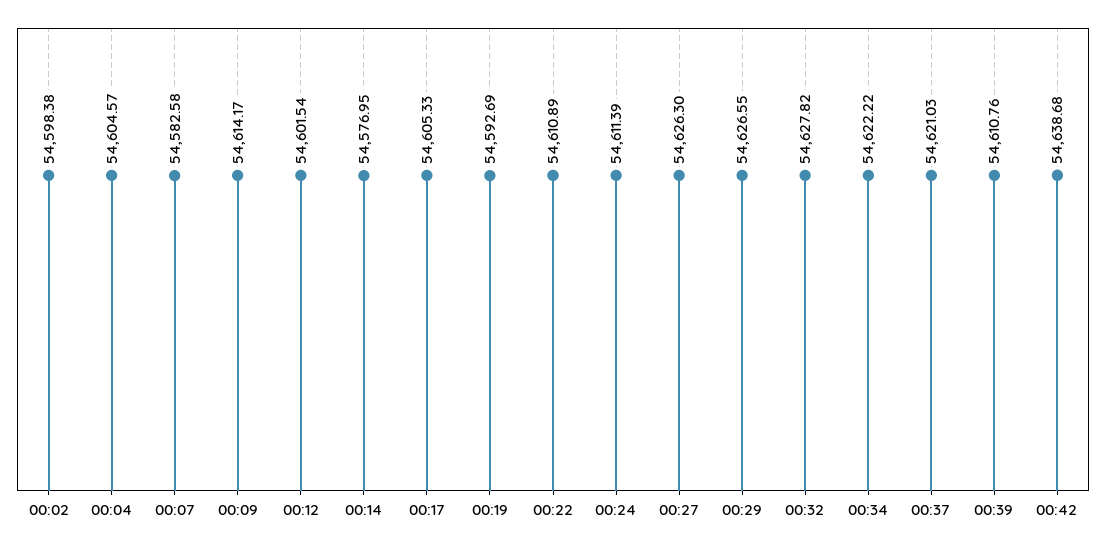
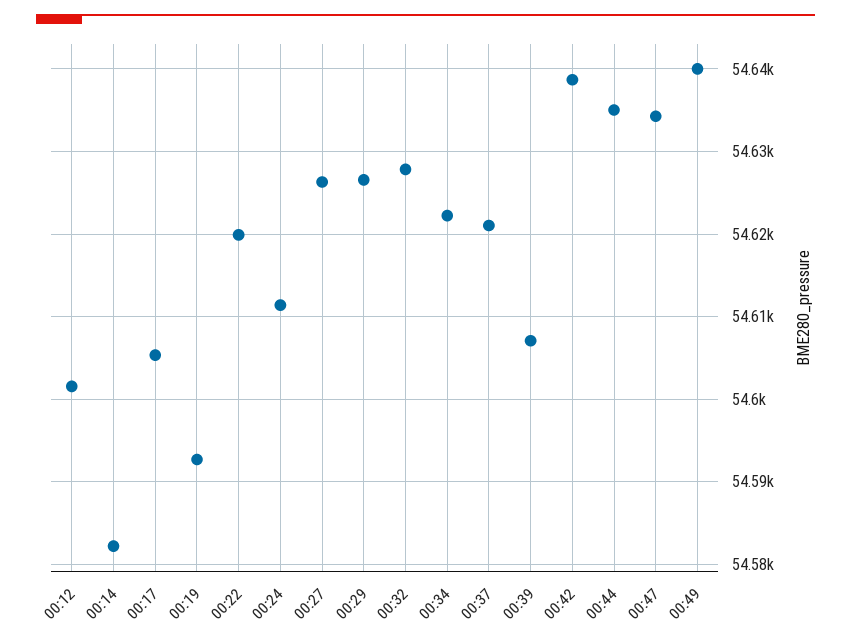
00:02: 54598.38 -> none
00:04: 54604.57 -> none
00:07: 54582.58 -> none
00:09: 54614.17 -> none
00:14: 54576.95 -> 54582
00:22: 54610.89 -> 54620
00:39: 54610.76 -> 54607
00:44: none -> 54635
00:47: none -> 54634
00:49: none -> 54640

